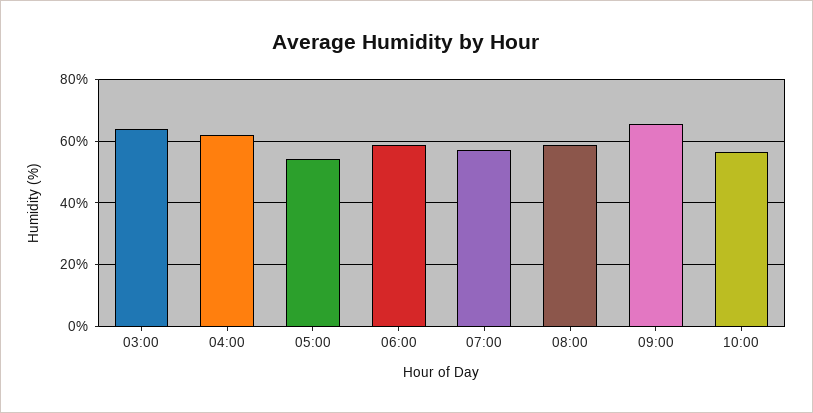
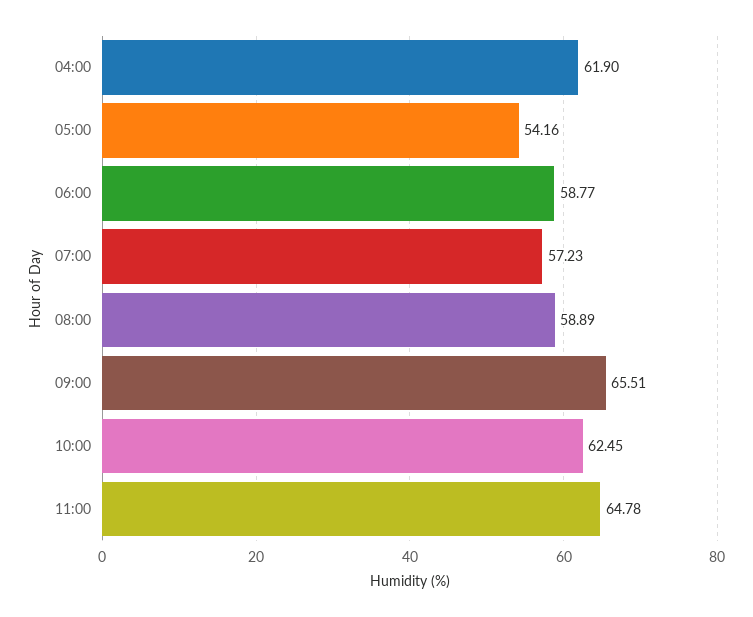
03:00: 64 -> none
10:00: 56 -> 62.45
11:00: none -> 64.78

